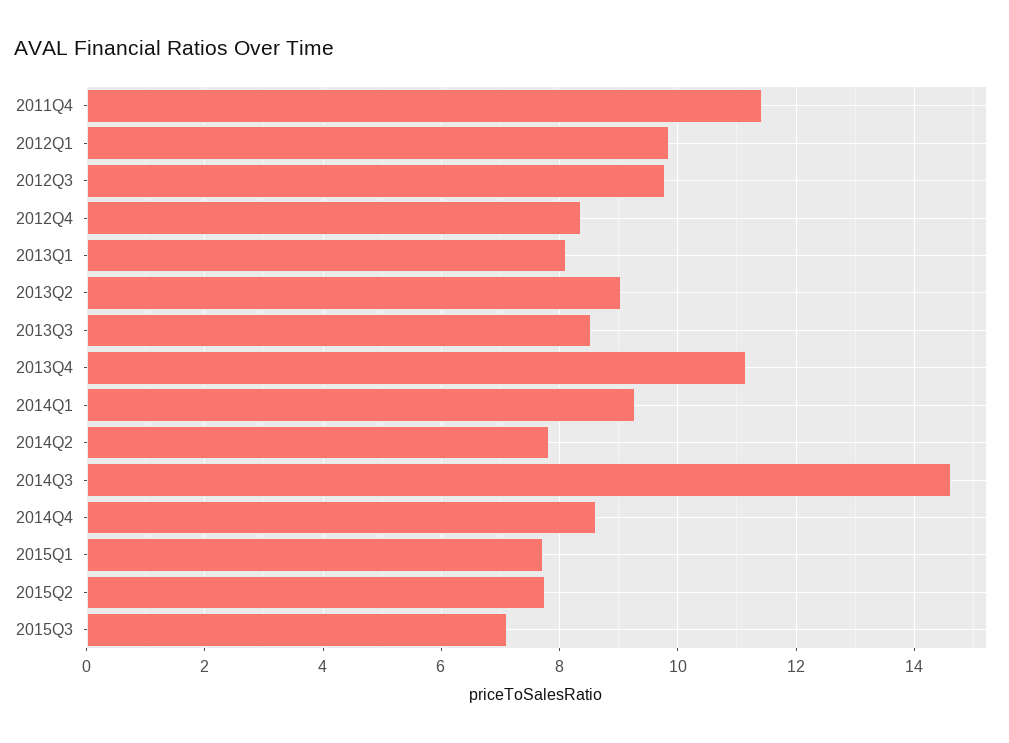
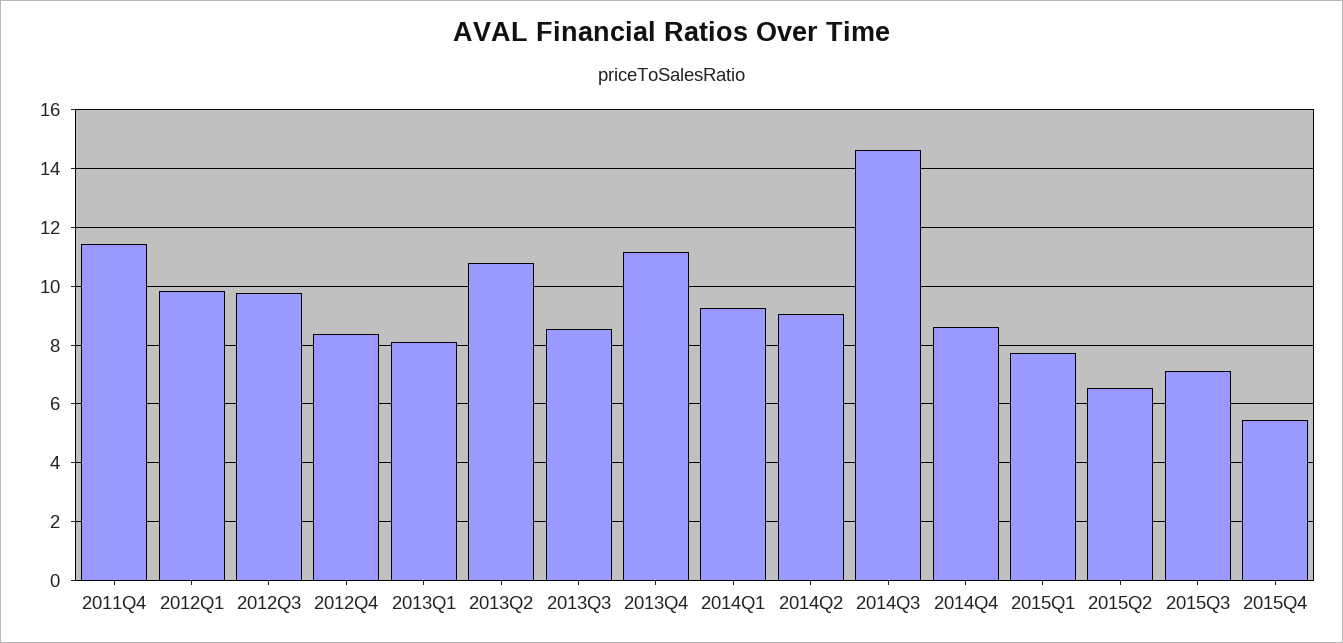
2013Q2: 9 -> 10.75
2014Q2: 7.8 -> 9
2015Q2: 7.8 -> 6.5
2015Q4: none -> 5.5

